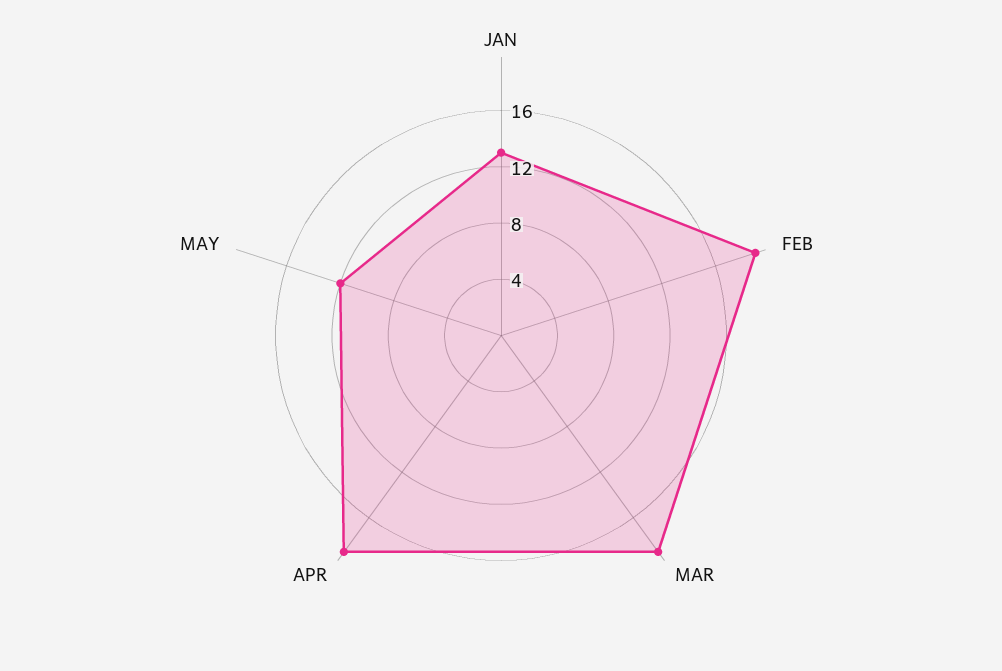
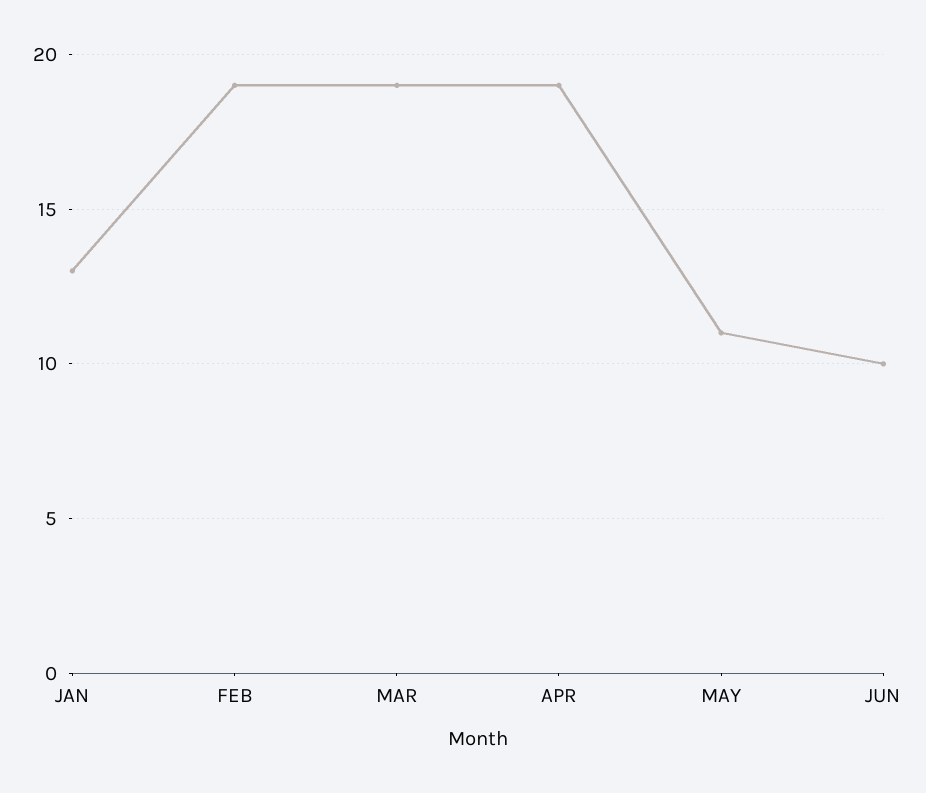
MAY: 12 -> 11
JUN: none -> 10

